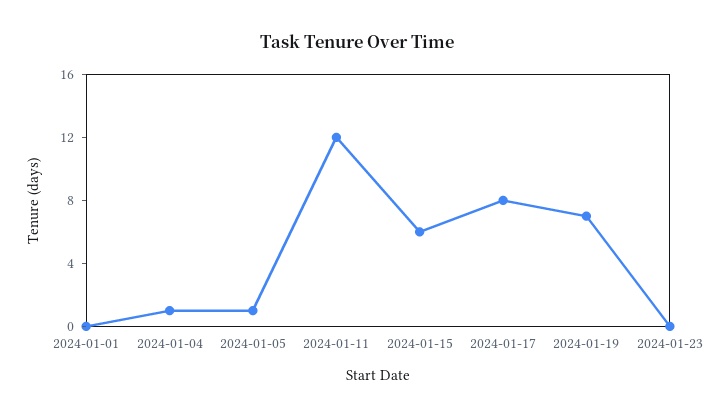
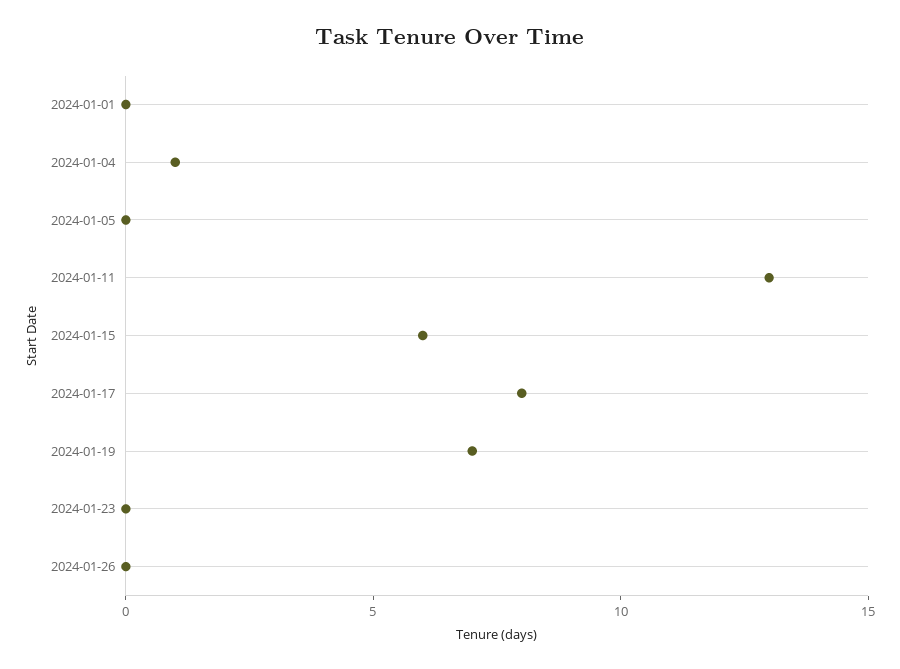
2024-01-05: 1 -> 0
2024-01-11: 12 -> 13
2024-01-26: none -> 0

